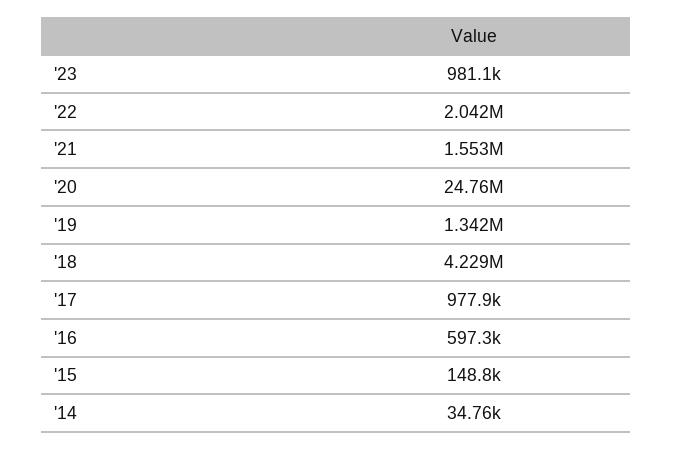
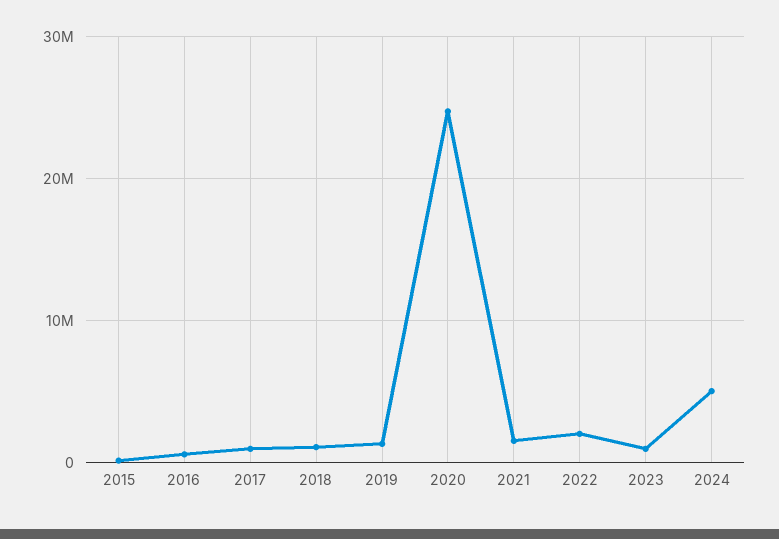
'18: 4229000 -> 1000000
'14: 34760 -> none
2024: none -> 5000000

